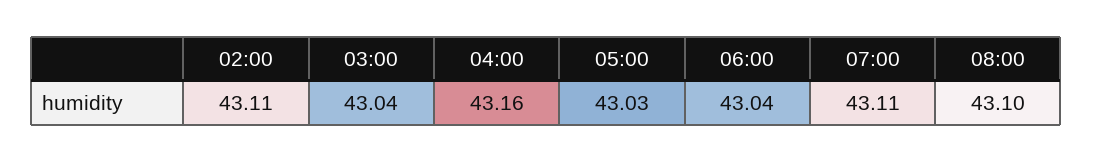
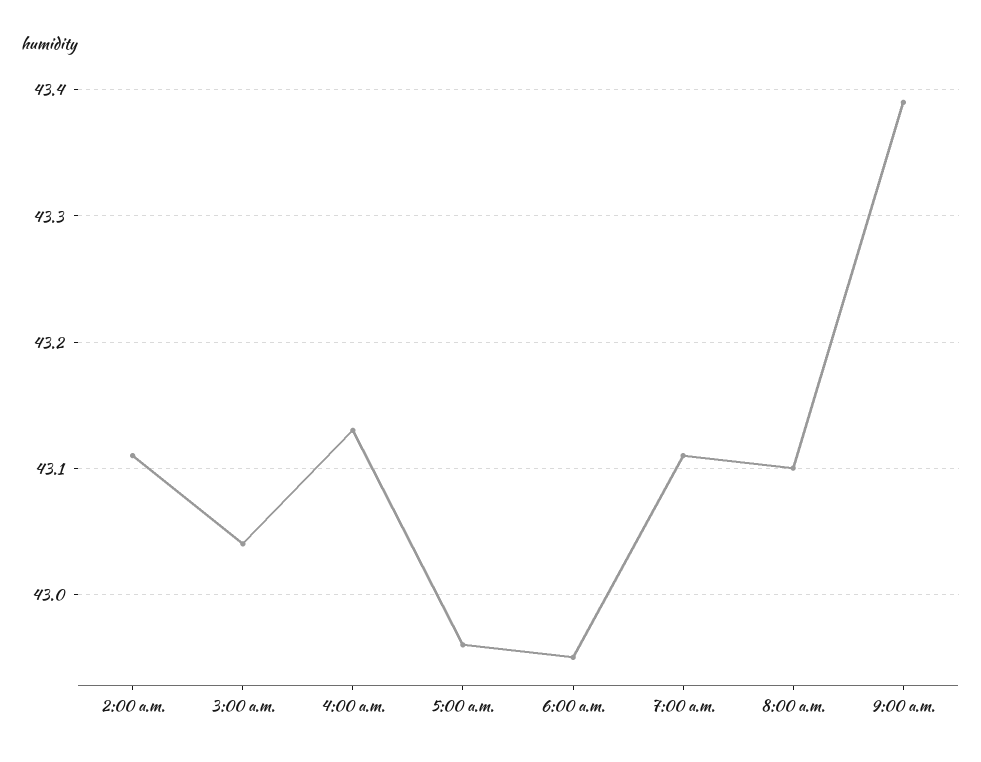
04:00: 43.16 -> 43.13
05:00: 43.03 -> 42.96
06:00: 43.04 -> 42.95
9:00 a.m.: none -> 43.39

